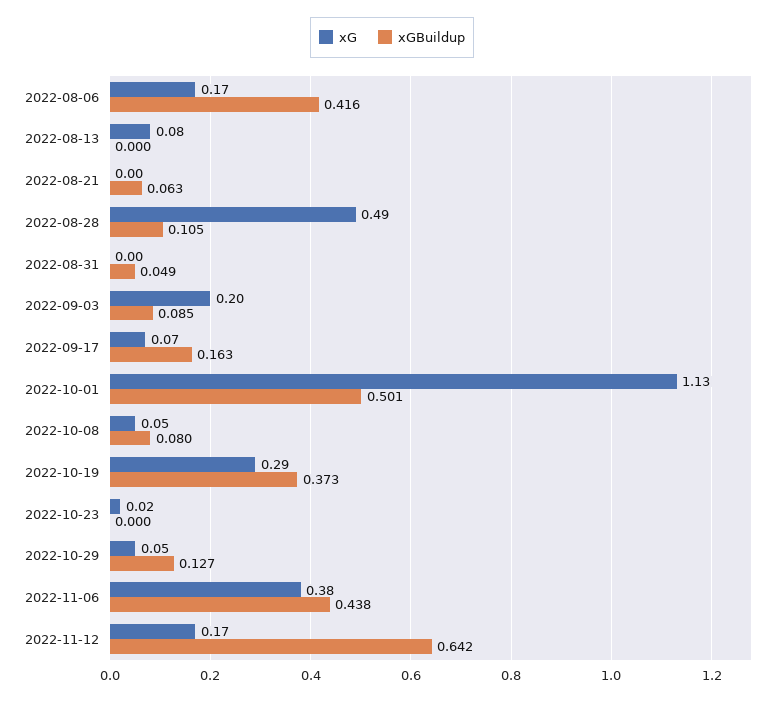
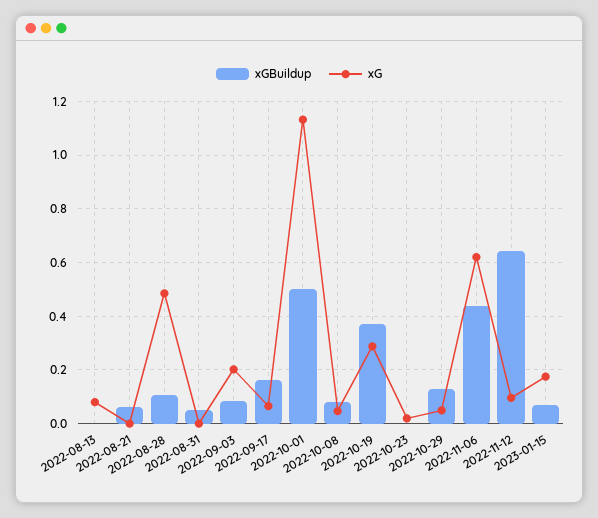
xG, 2022-08-06: 0.17 -> none
xGBuildup, 2022-08-06: 0.416 -> none
xG, 2022-11-06: 0.38 -> 0.625
xG, 2022-11-12: 0.17 -> 0.1
xGBuildup, 2023-01-15: none -> 0.075
xG, 2023-01-15: none -> 0.175

